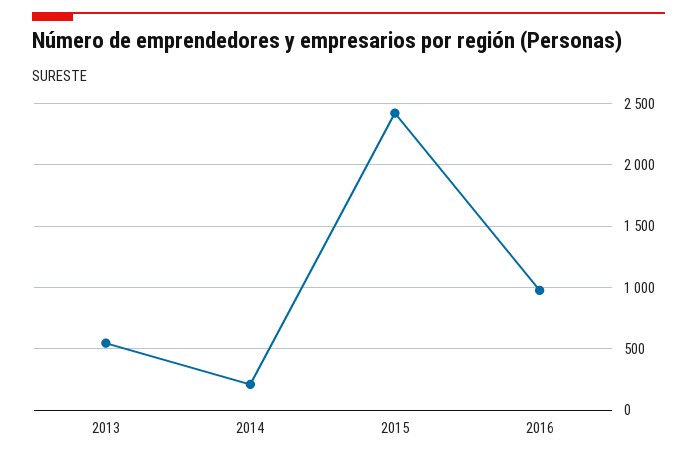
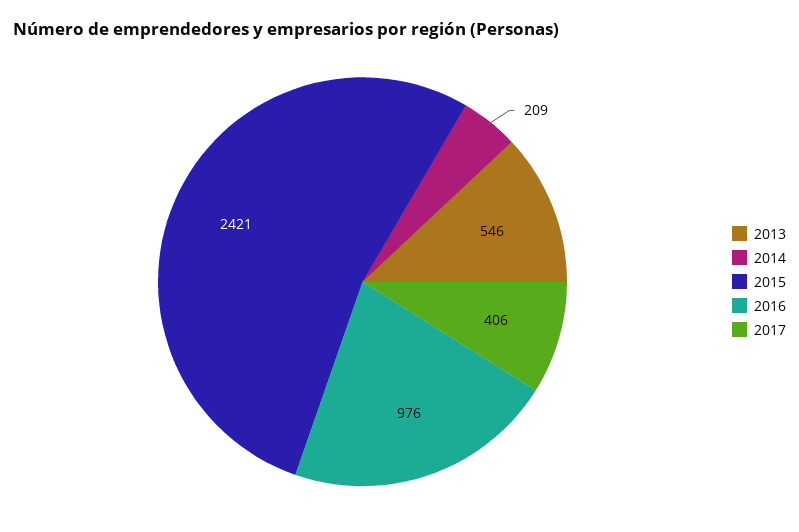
2017: none -> 406

